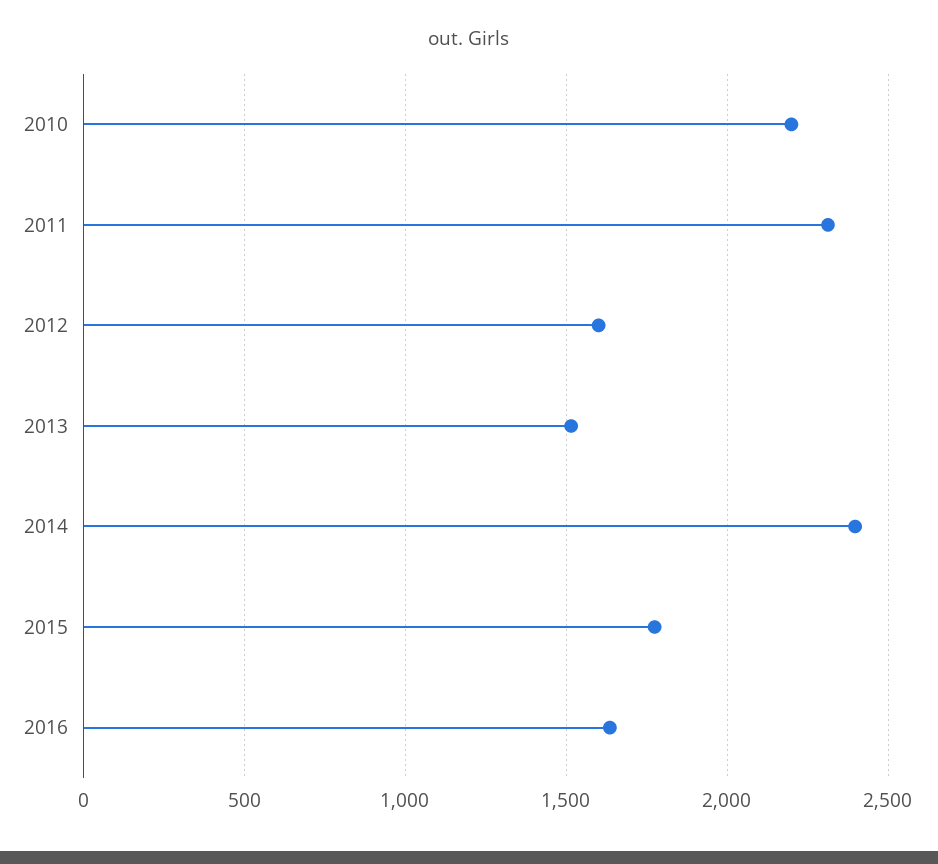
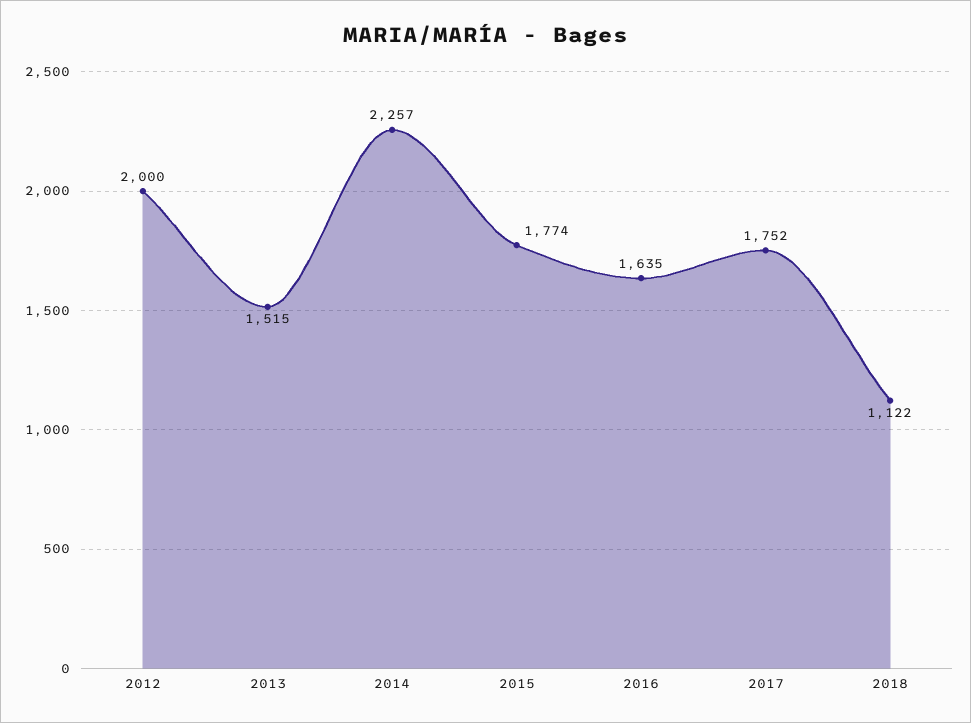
2010: 2200 -> none
2011: 2300 -> none
2012: 1600 -> 2000
2014: 2400 -> 2257
2017: none -> 1752
2018: none -> 1122

